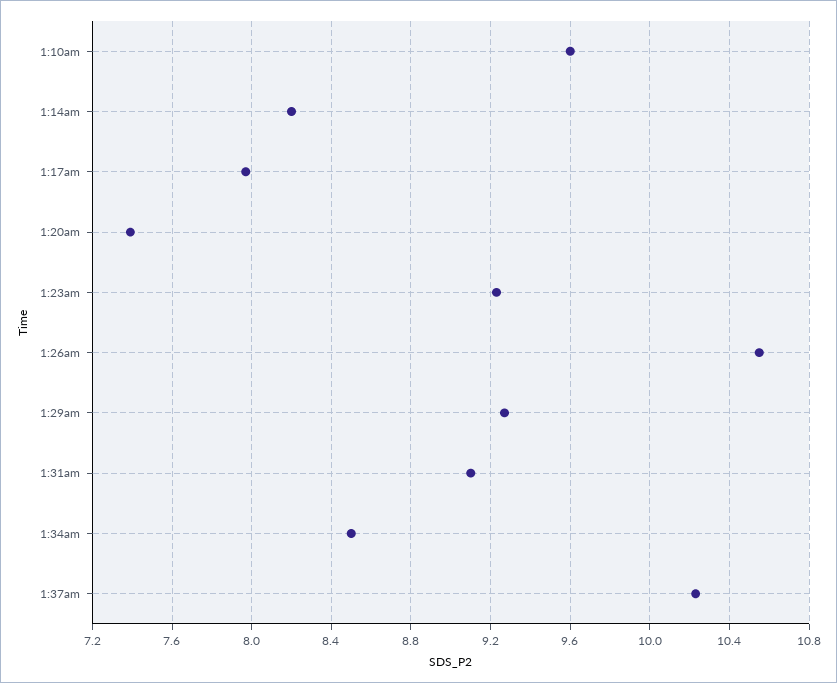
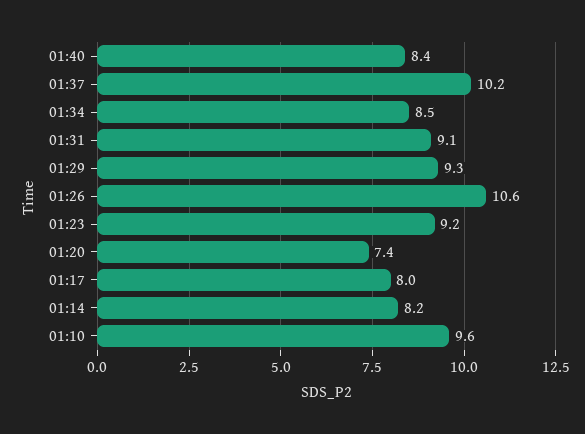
01:40: none -> 8.4

